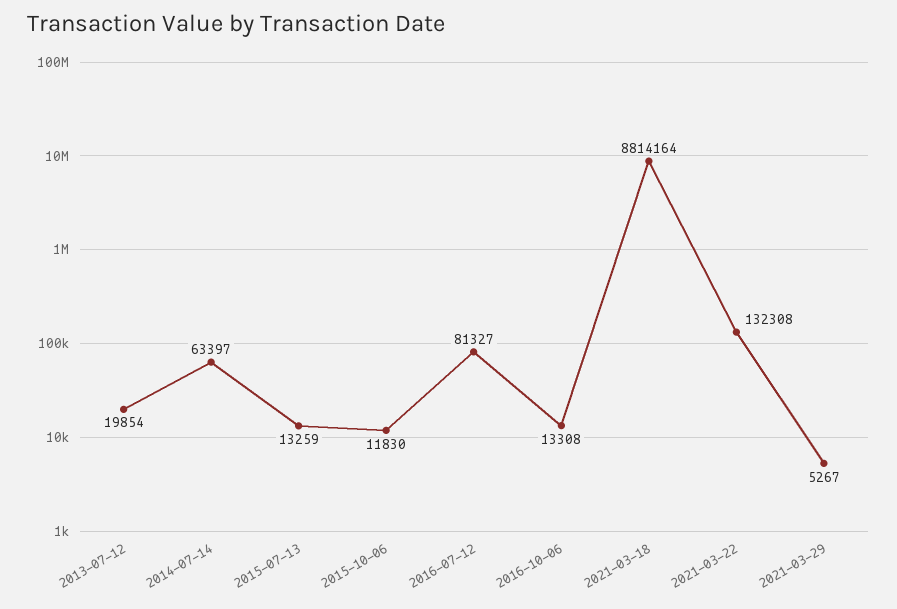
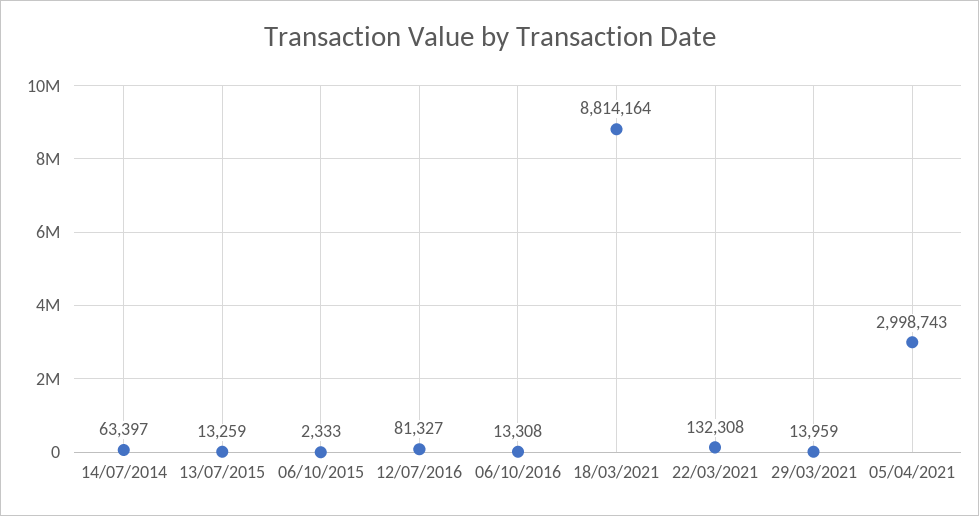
2013-07-12: 19854 -> none
2015-10-06: 11830 -> 2333
2021-03-29: 5267 -> 13959
05/04/2021: none -> 2998743

